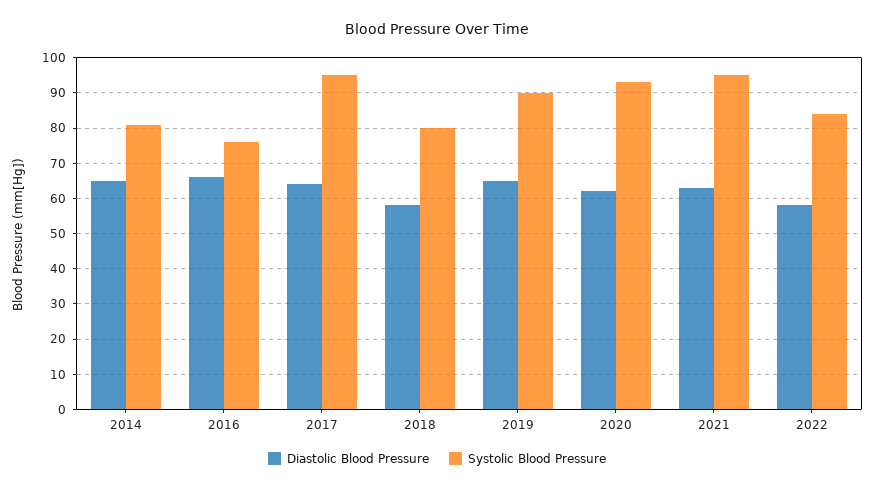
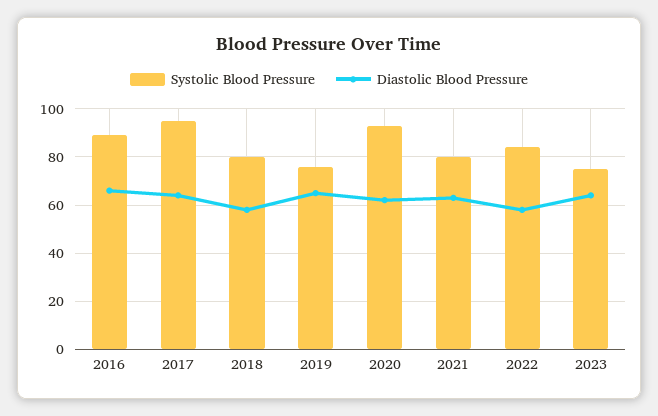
Diastolic Blood Pressure, 2014: 65 -> none
Systolic Blood Pressure, 2014: 80 -> none
Systolic Blood Pressure, 2016: 75 -> 90
Systolic Blood Pressure, 2019: 90 -> 75
Systolic Blood Pressure, 2021: 95 -> 80
Systolic Blood Pressure, 2023: none -> 75
Diastolic Blood Pressure, 2023: none -> 65

